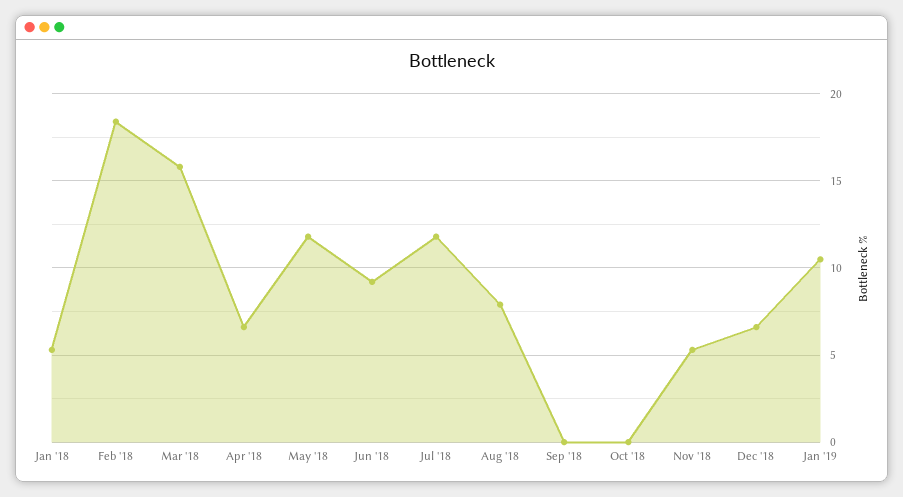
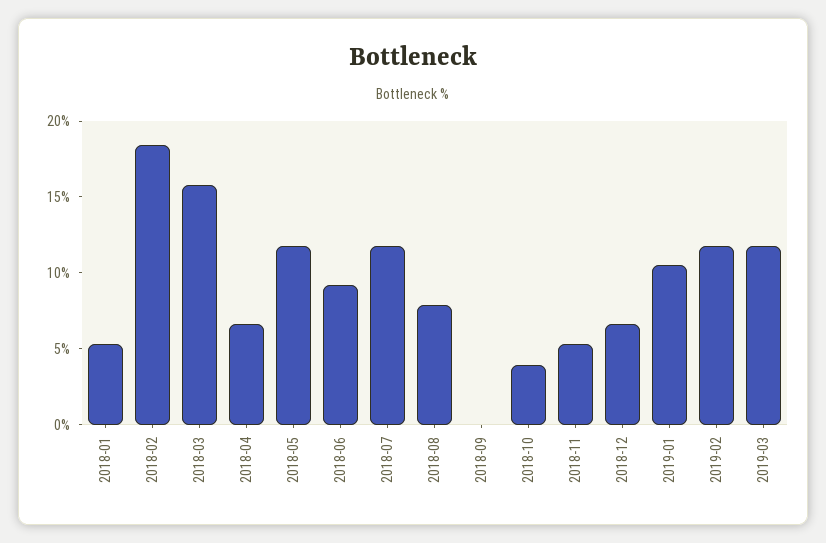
Oct '18: 0 -> 4
2019-02: none -> 12
2019-03: none -> 12

